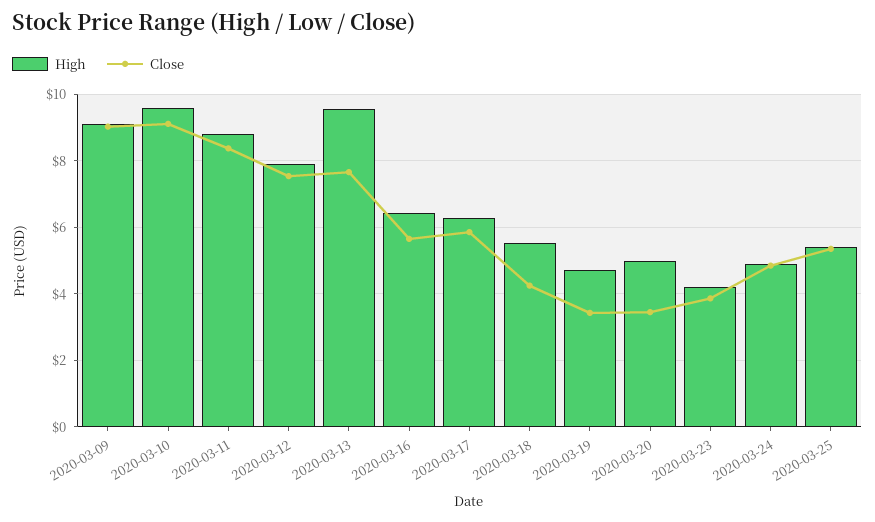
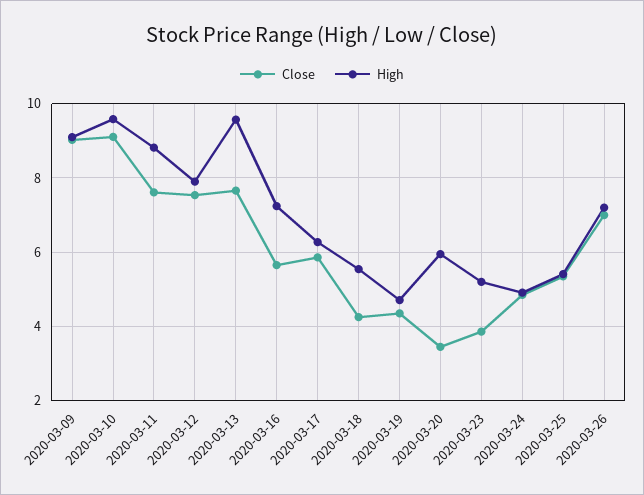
Close, 2020-03-11: 8.4 -> 7.6
High, 2020-03-16: 6.4 -> 7.2
Close, 2020-03-19: 3.4 -> 4.4
High, 2020-03-20: 5 -> 6
High, 2020-03-23: 4.2 -> 5.2
Close, 2020-03-26: none -> 7
High, 2020-03-26: none -> 7.2

